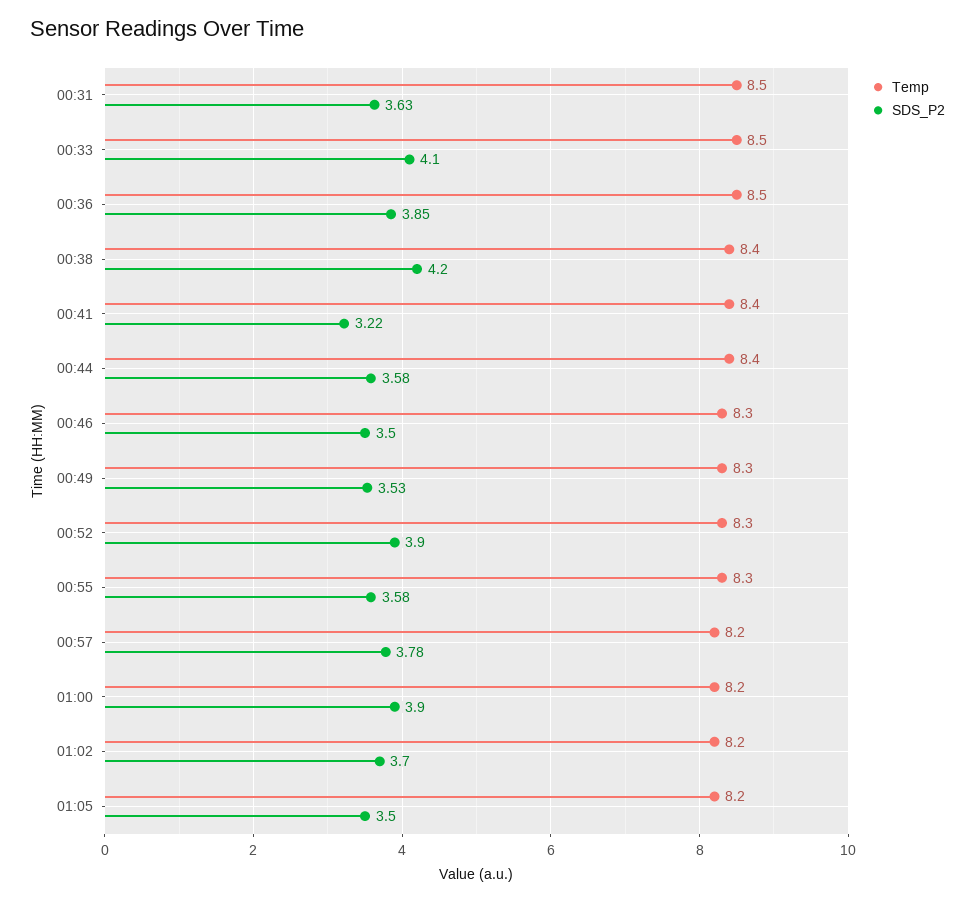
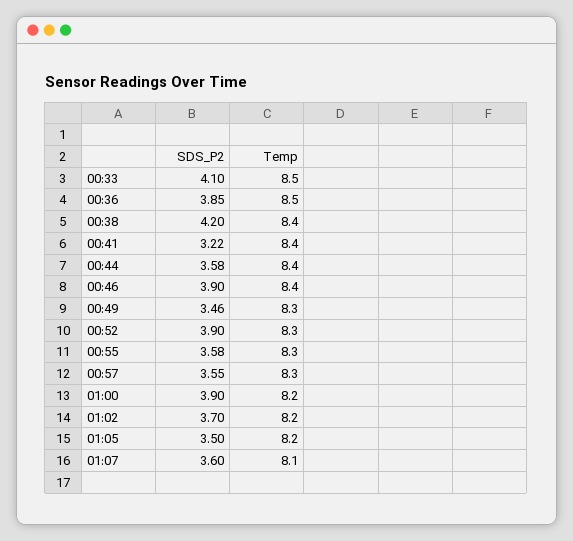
Temp, 00:31: 8.5 -> none
SDS_P2, 00:31: 3.63 -> none
Temp, 00:46: 8.3 -> 8.4
SDS_P2, 00:46: 3.5 -> 3.9
SDS_P2, 00:49: 3.53 -> 3.46
Temp, 00:57: 8.2 -> 8.3
SDS_P2, 00:57: 3.78 -> 3.55
SDS_P2, 01:07: none -> 3.6
Temp, 01:07: none -> 8.1

